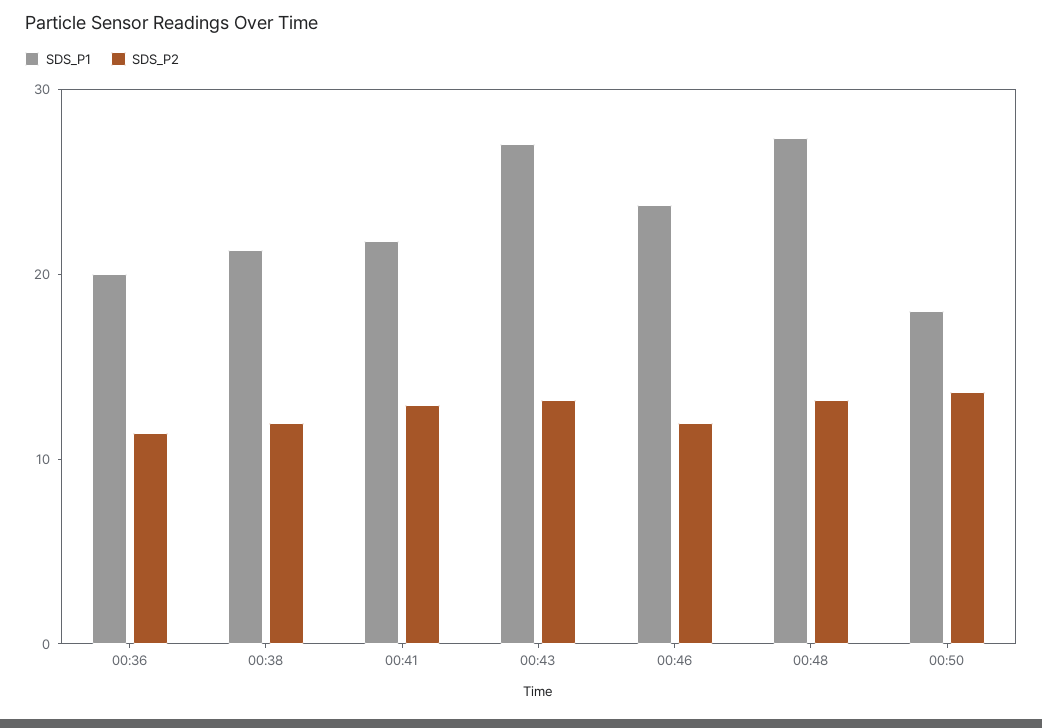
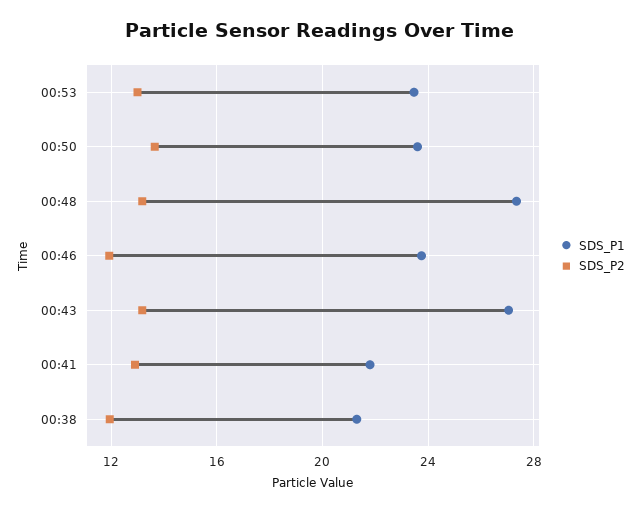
SDS_P1, 00:36: 20 -> none
SDS_P2, 00:36: 12 -> none
SDS_P1, 00:50: 18 -> 23.5
SDS_P1, 00:53: none -> 23.5
SDS_P2, 00:53: none -> 13

